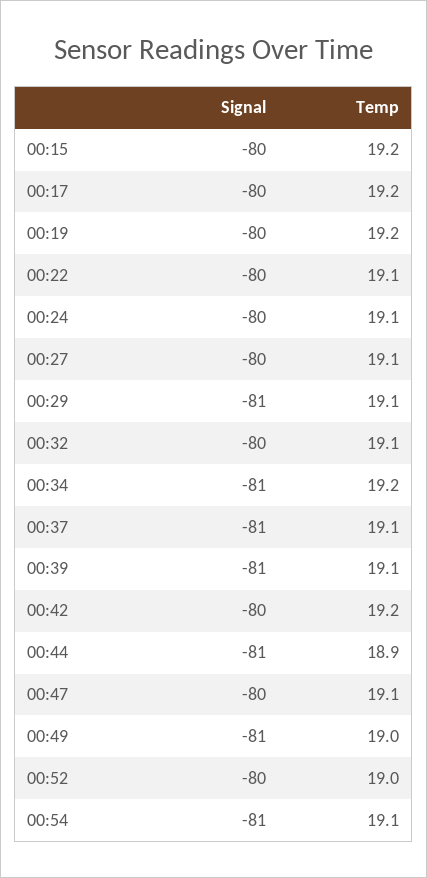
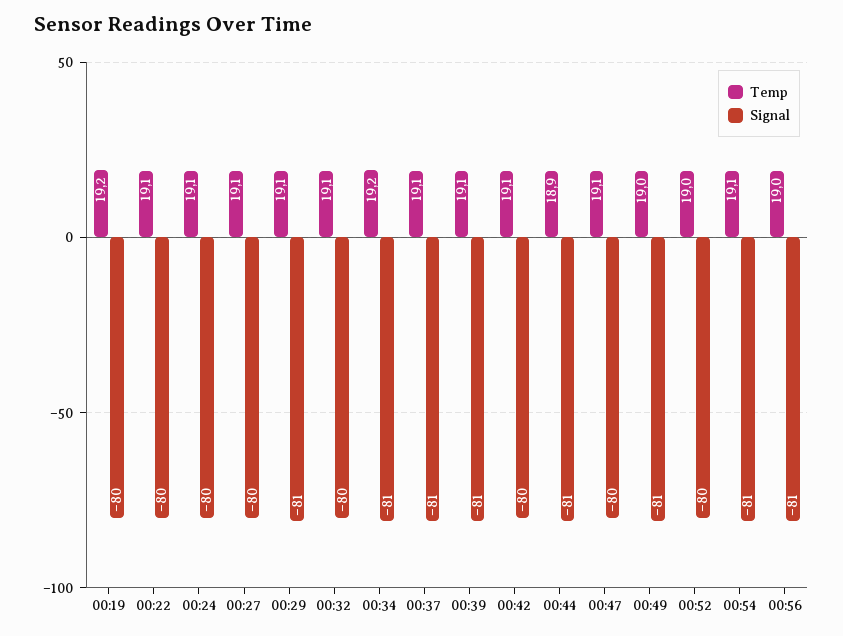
Signal, 00:15: -80 -> none
Temp, 00:15: 19.2 -> none
Signal, 00:17: -80 -> none
Temp, 00:17: 19.2 -> none
Temp, 00:42: 19.2 -> 19.1
Temp, 00:56: none -> 19
Signal, 00:56: none -> -81

